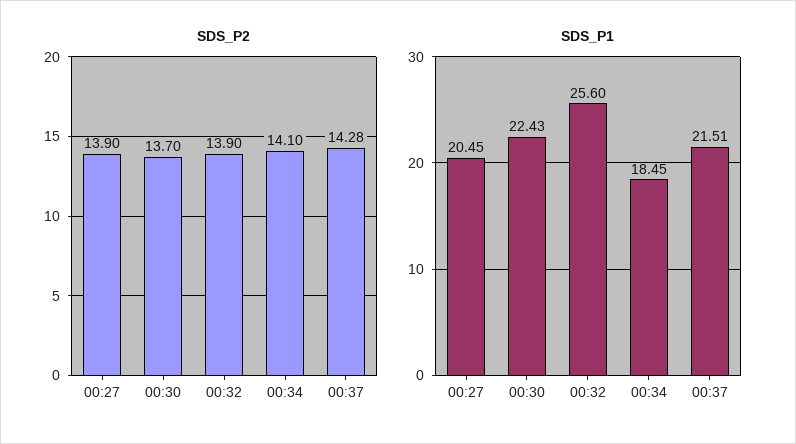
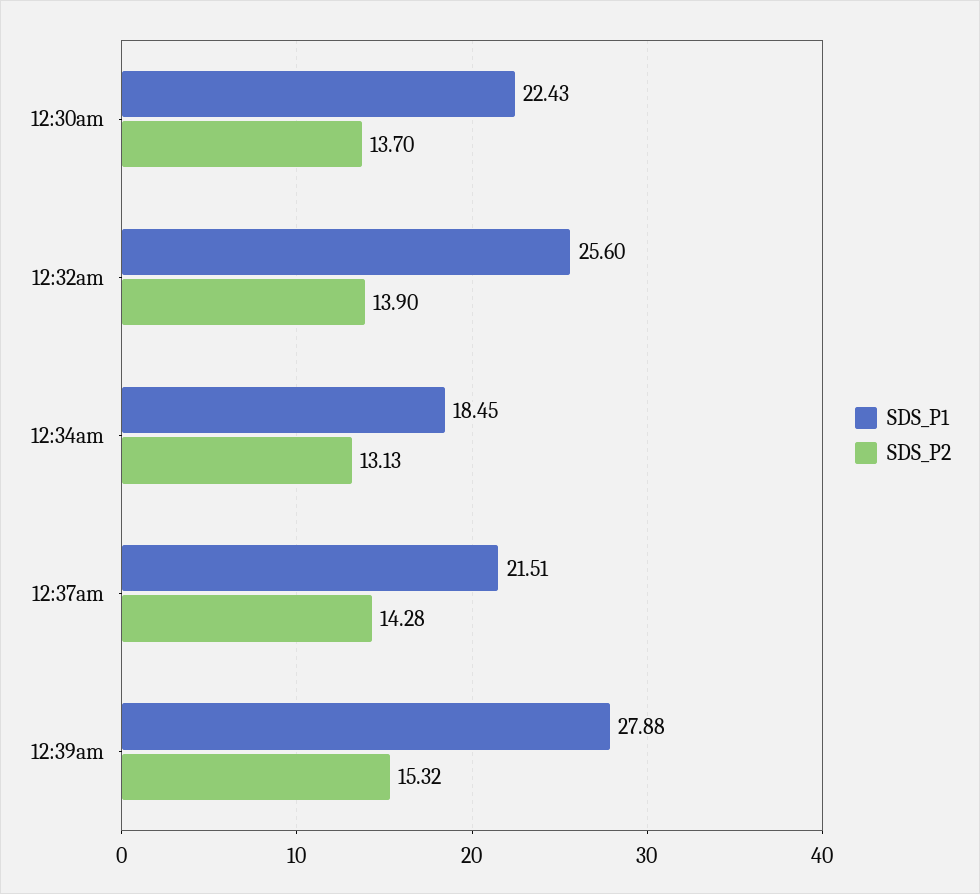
SDS_P2, 00:27: 13.9 -> none
SDS_P2, 00:34: 14.1 -> 13.13
SDS_P1, 00:27: 20.45 -> none
SDS_P1, 12:39am: none -> 27.88
SDS_P2, 12:39am: none -> 15.32

